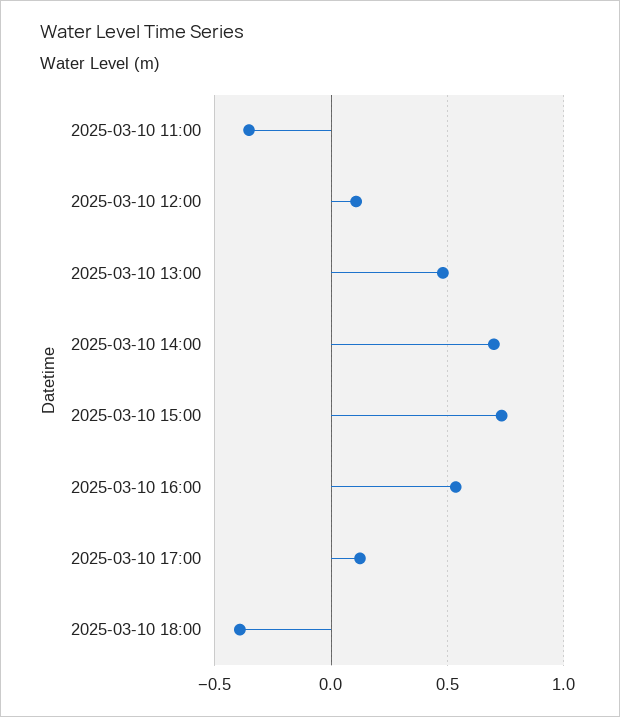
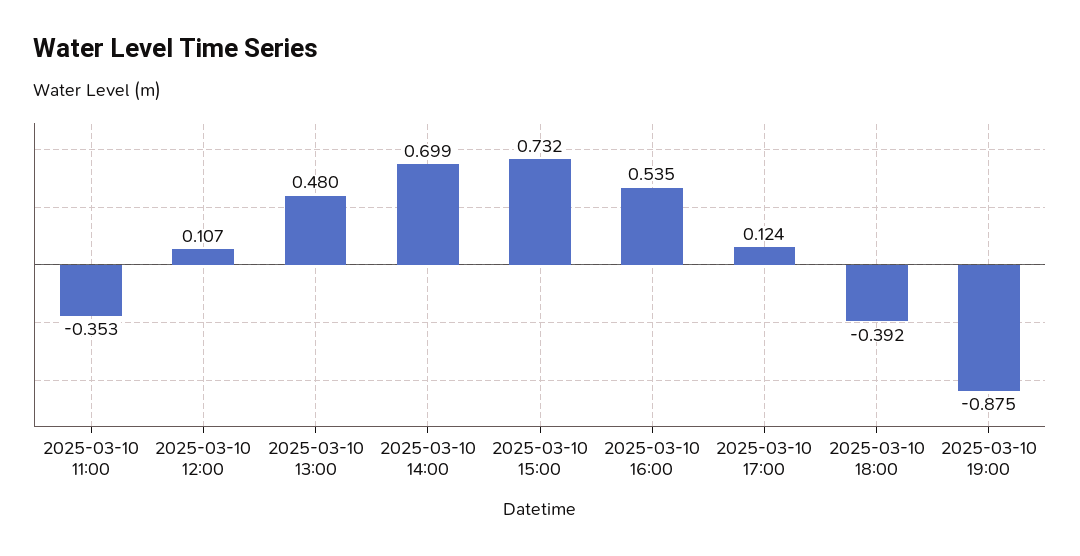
2025-03-10 19:00: none -> -0.875

